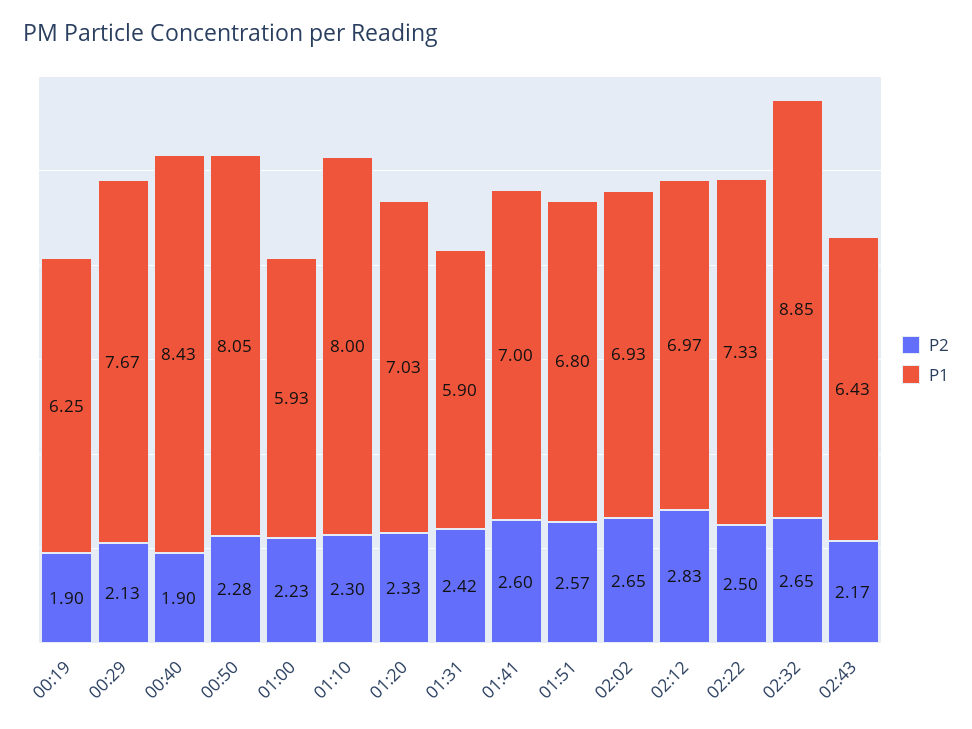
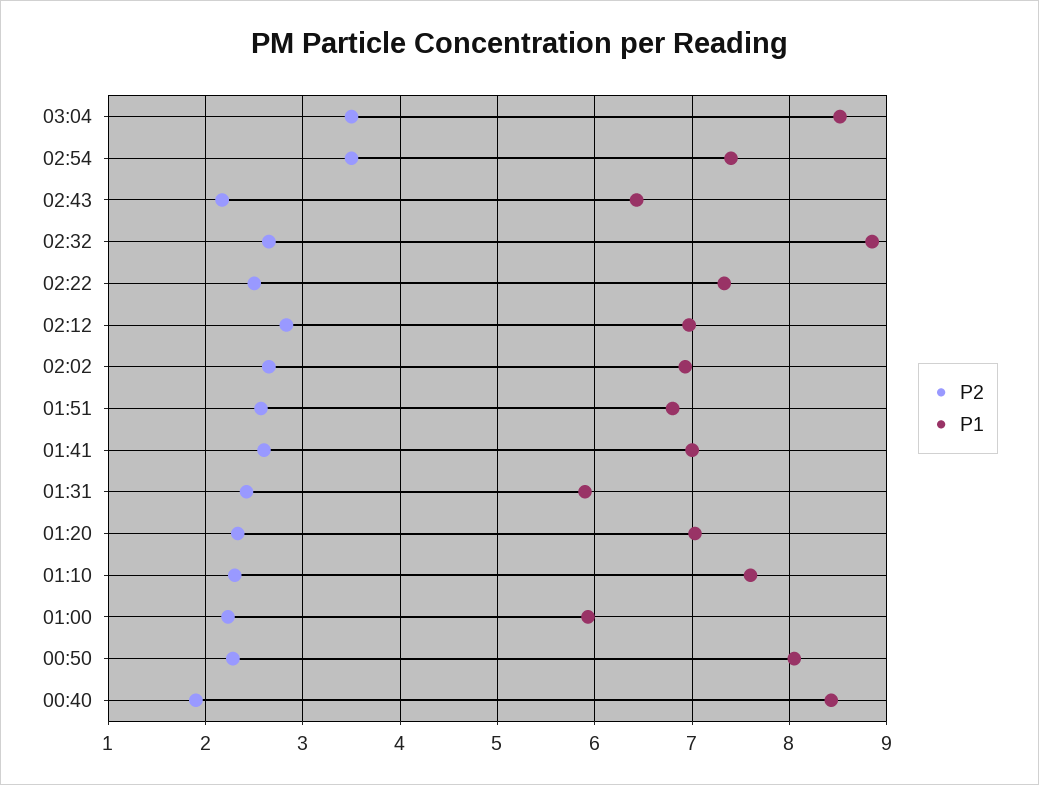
P2, 00:19: 1.9 -> none
P1, 00:19: 6.25 -> none
P2, 00:29: 2.13 -> none
P1, 00:29: 7.67 -> none
P1, 01:10: 8 -> 7.6
P2, 03:04: none -> 3.5
P1, 03:04: none -> 8.5
P2, 02:54: none -> 3.5
P1, 02:54: none -> 7.4

